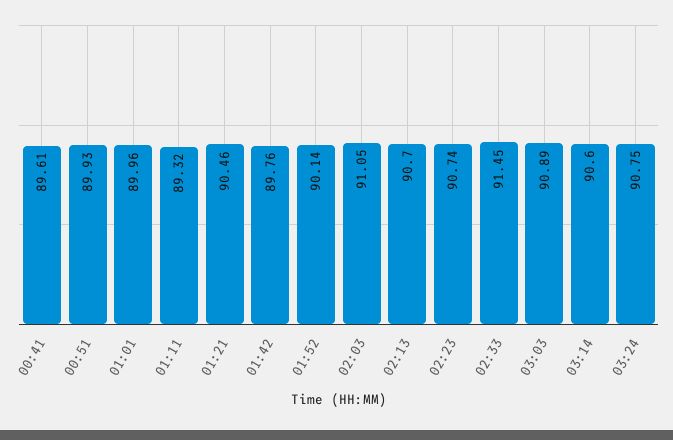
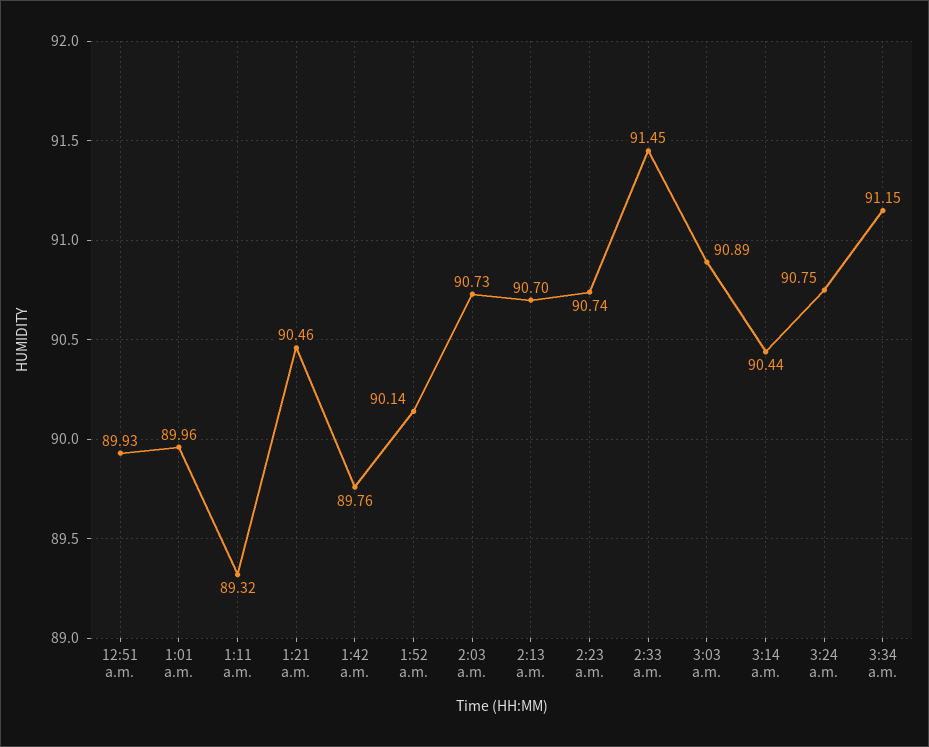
00:41: 89.61 -> none
02:03: 91.05 -> 90.73
03:14: 90.6 -> 90.44
3:34 a.m.: none -> 91.15

